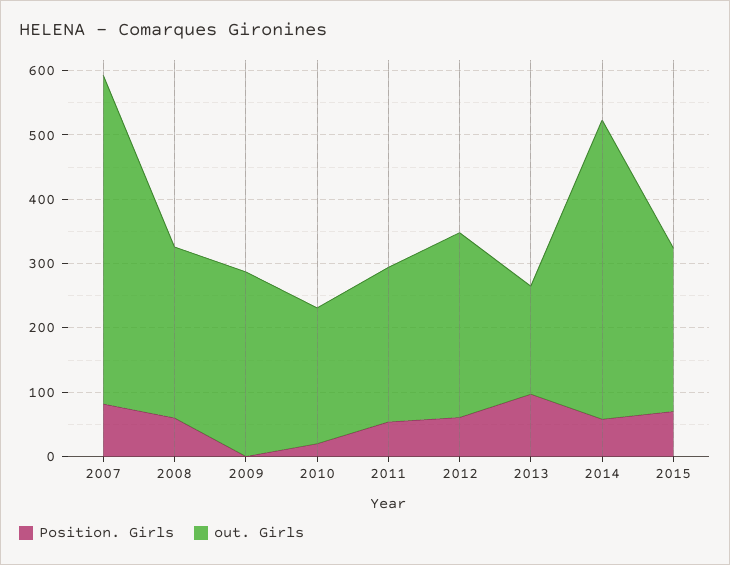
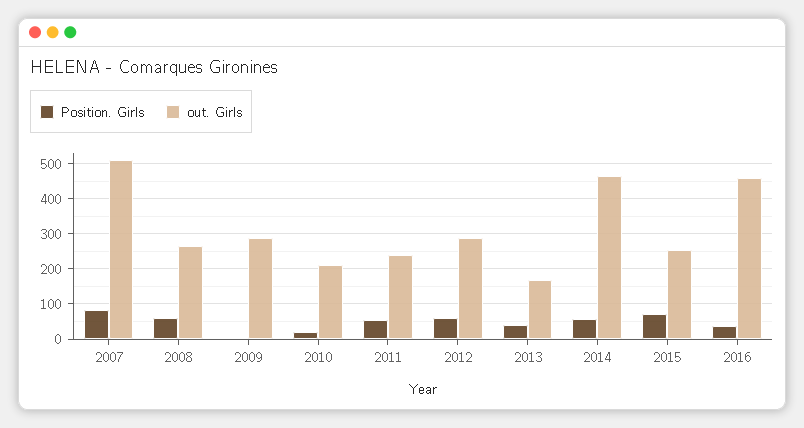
Position. Girls, 2013: 100 -> 40
Position. Girls, 2016: none -> 40
out. Girls, 2016: none -> 460

